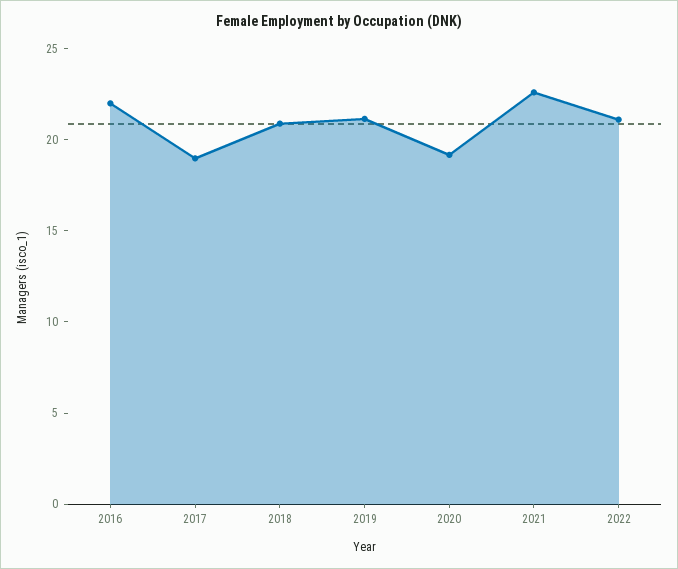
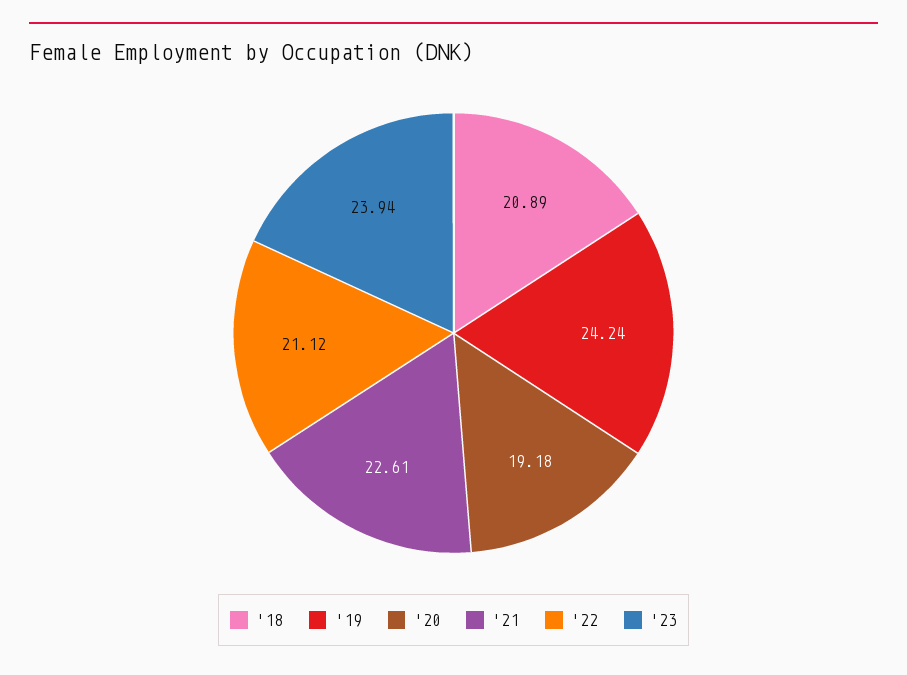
2016: 22 -> none
2017: 19 -> none
2019: 21 -> 24.24
'23: none -> 23.94

